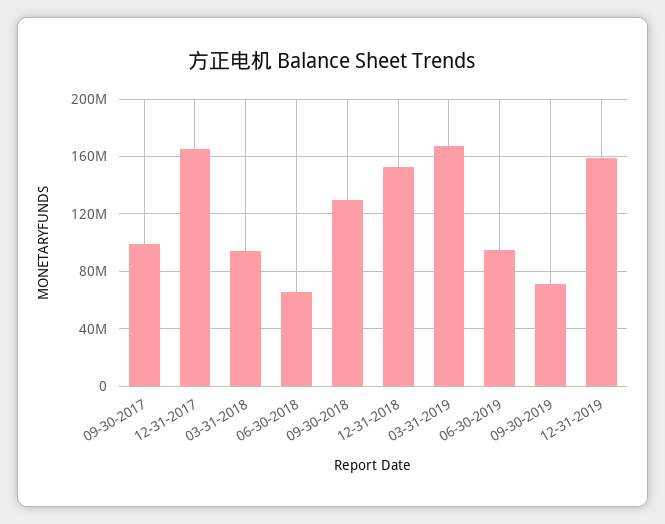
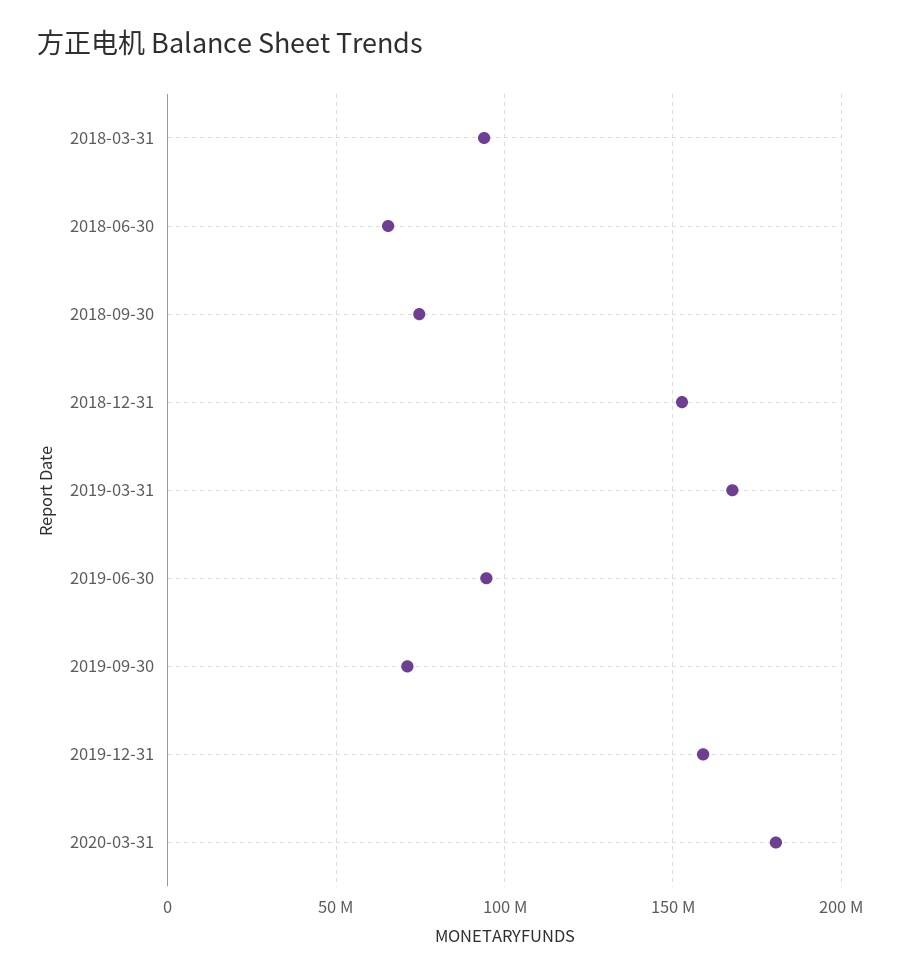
09-30-2017: 100000000 -> none
12-31-2017: 165000000 -> none
09-30-2018: 130000000 -> 75000000
2020-03-31: none -> 180000000

